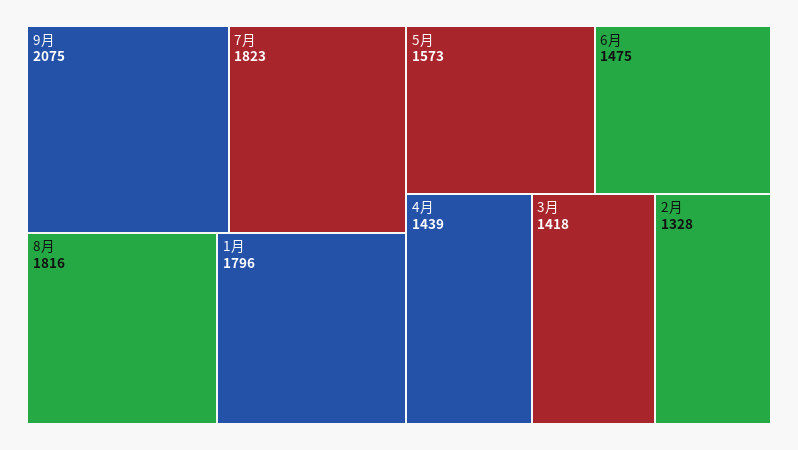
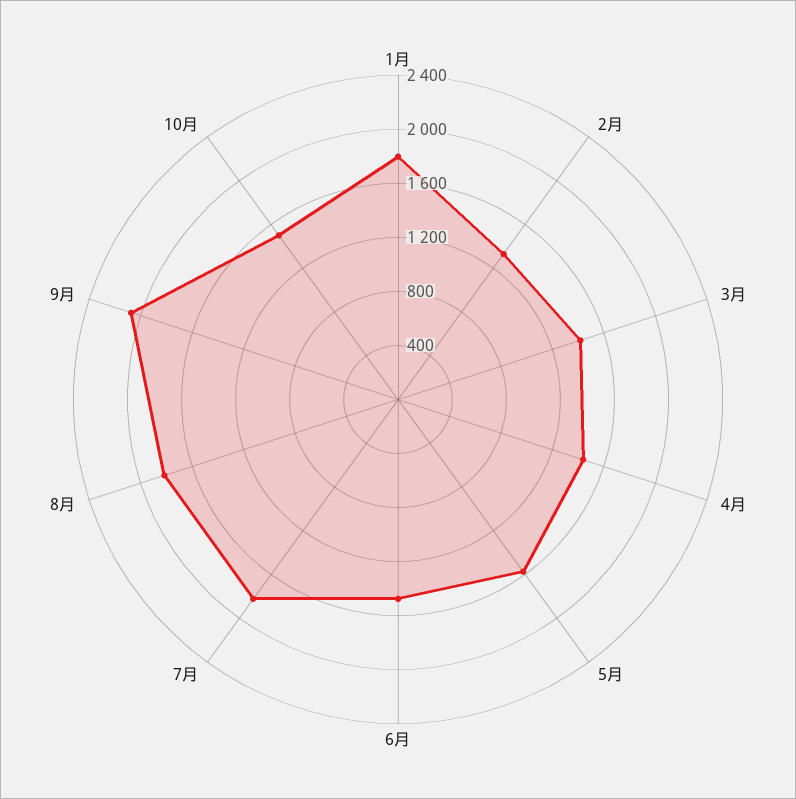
10月: none -> 1500

